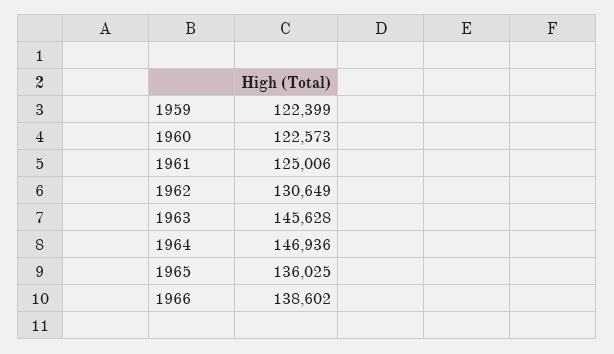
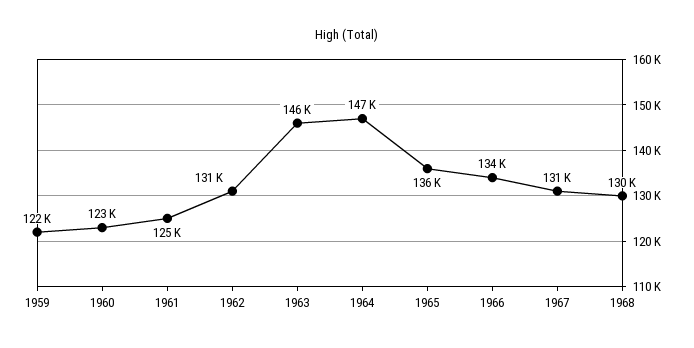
1966: 138602 -> 134000
1967: none -> 131000
1968: none -> 130000

